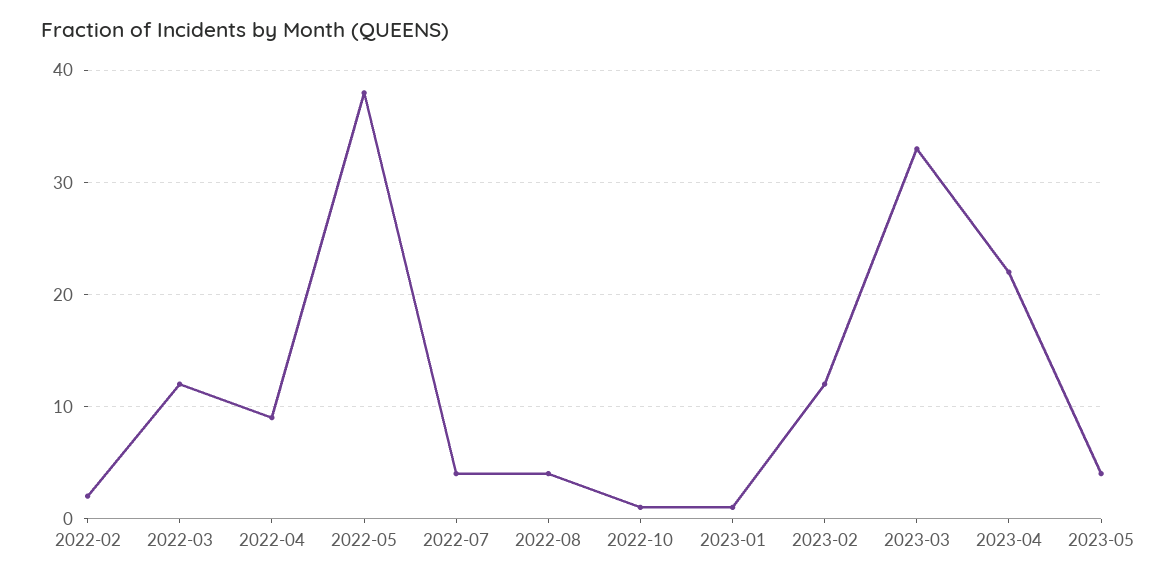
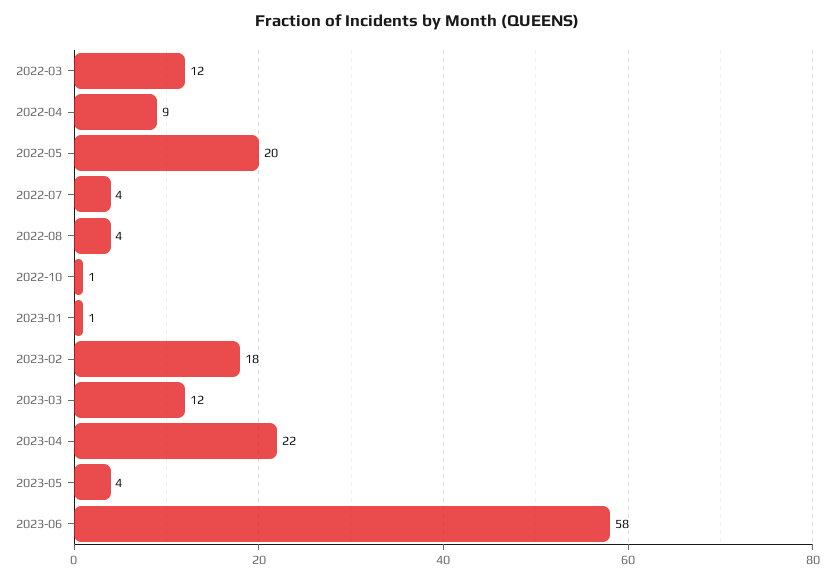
2022-02: 2 -> none
2022-05: 38 -> 20
2023-02: 12 -> 18
2023-03: 33 -> 12
2023-06: none -> 58

